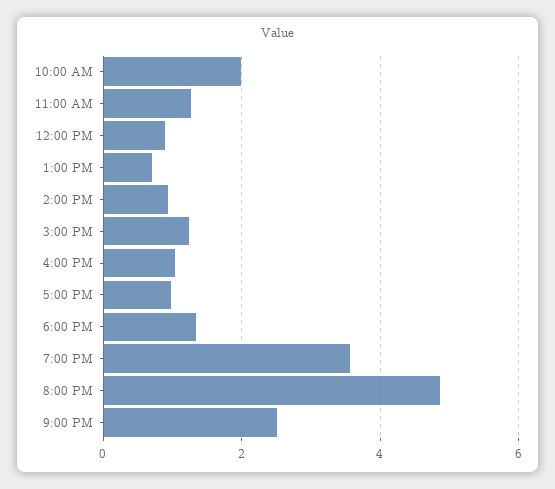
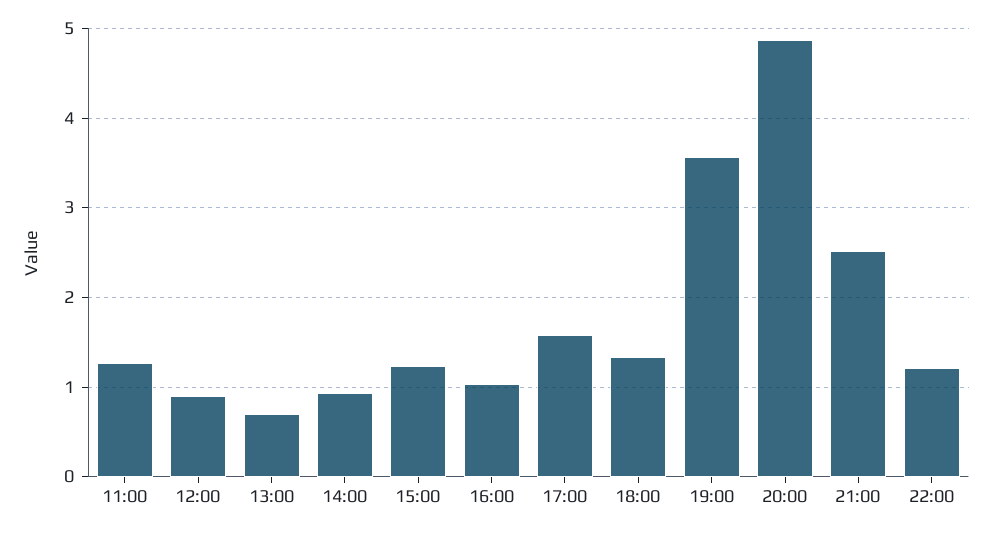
10:00 AM: 2 -> none
5:00 PM: 1 -> 1.6
22:00: none -> 1.2

